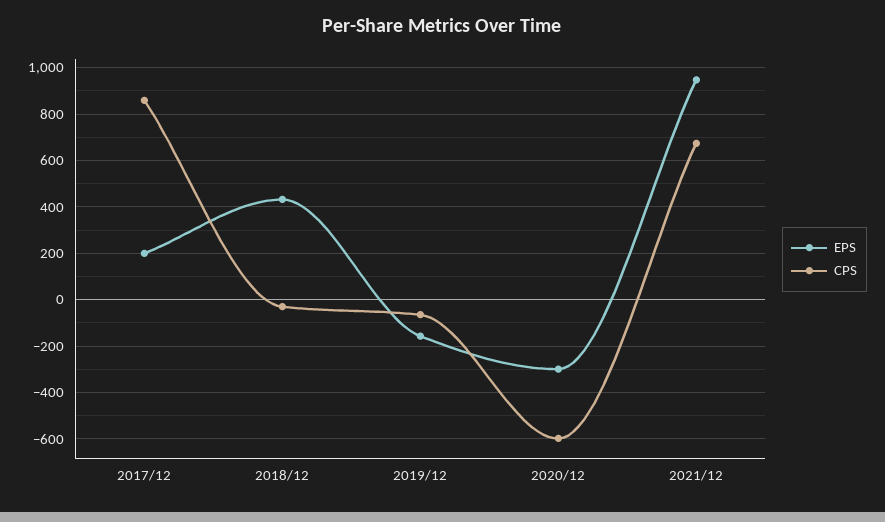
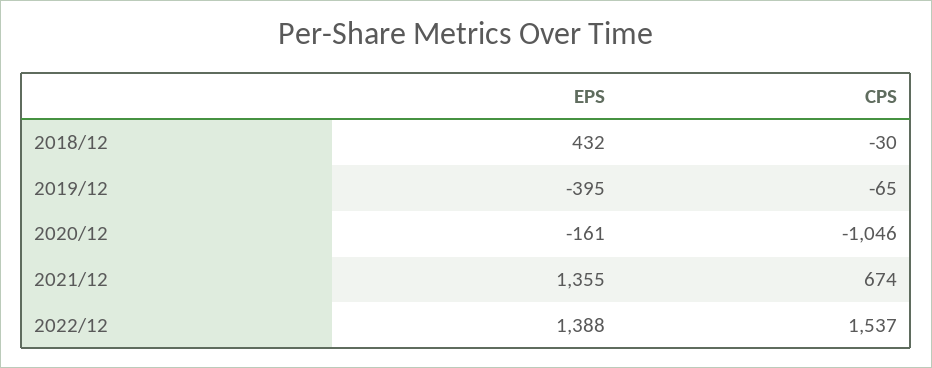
EPS, 2017/12: 200 -> none
CPS, 2017/12: 850 -> none
EPS, 2019/12: -150 -> -395
EPS, 2020/12: -300 -> -161
CPS, 2020/12: -600 -> -1046
EPS, 2021/12: 950 -> 1355
EPS, 2022/12: none -> 1388
CPS, 2022/12: none -> 1537

